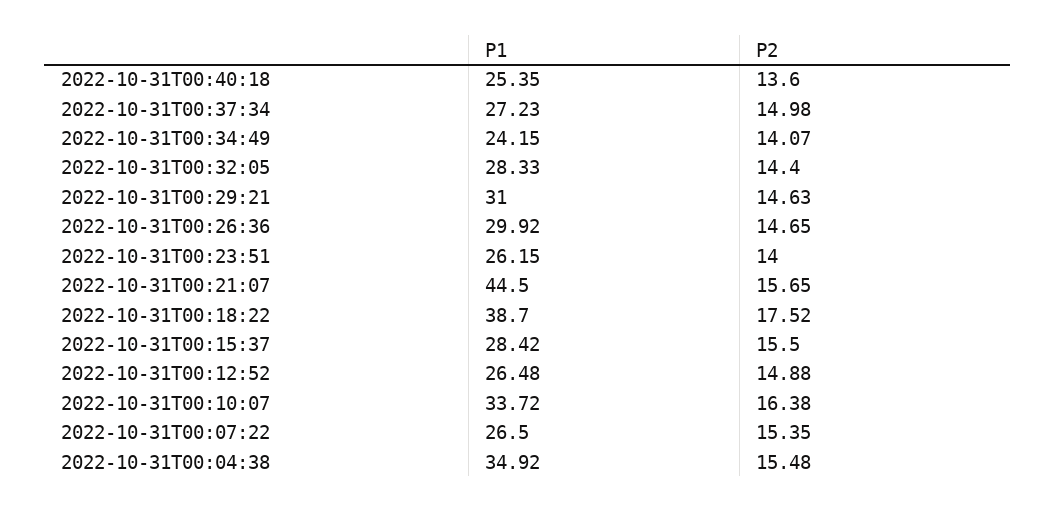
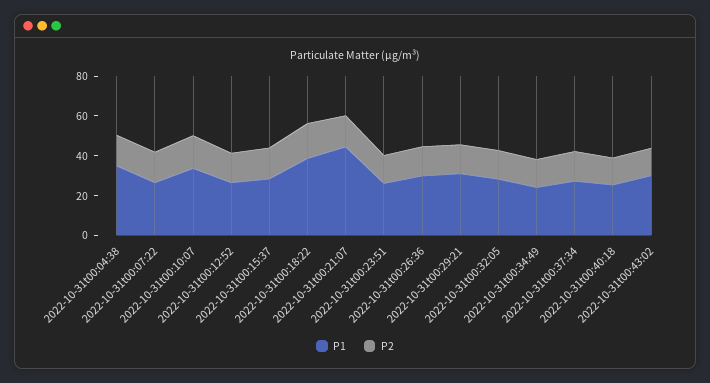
P1, 2022-10-31t00:43:02: none -> 30
P2, 2022-10-31t00:43:02: none -> 15

